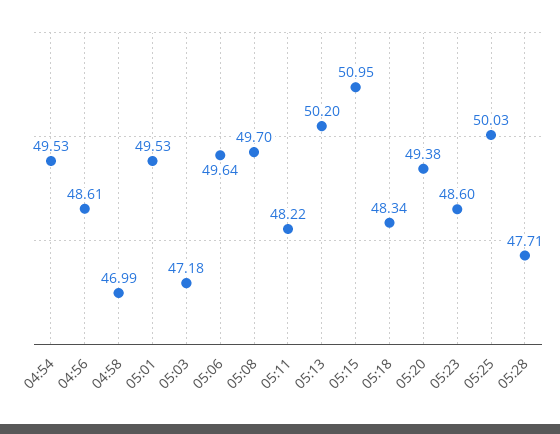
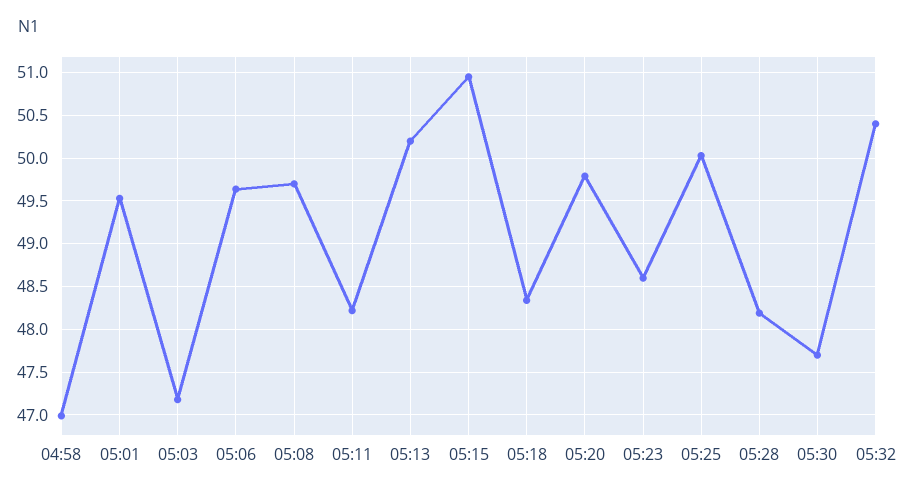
04:54: 49.53 -> none
04:56: 48.61 -> none
05:20: 49.38 -> 49.8
05:28: 47.71 -> 48.2
05:30: none -> 47.7
05:32: none -> 50.4

